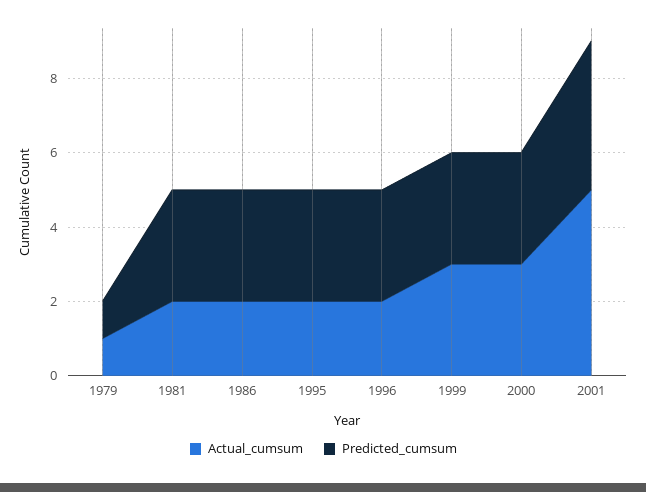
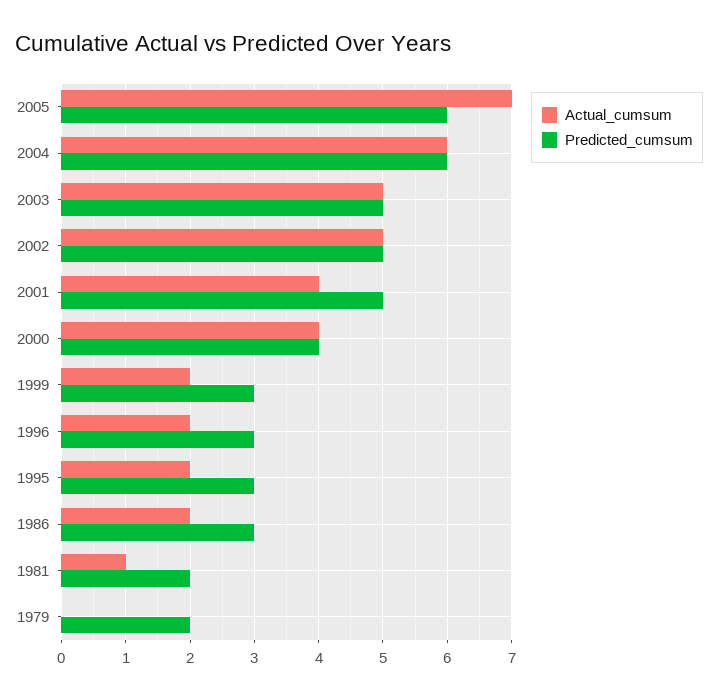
Actual_cumsum, 1979: 1 -> 0
Predicted_cumsum, 1979: 1 -> 2
Actual_cumsum, 1981: 2 -> 1
Predicted_cumsum, 1981: 3 -> 2
Actual_cumsum, 1999: 3 -> 2
Actual_cumsum, 2000: 3 -> 4
Predicted_cumsum, 2000: 3 -> 4
Actual_cumsum, 2001: 5 -> 4
Predicted_cumsum, 2001: 4 -> 5
Actual_cumsum, 2005: none -> 7
Predicted_cumsum, 2005: none -> 6
Actual_cumsum, 2004: none -> 6
Predicted_cumsum, 2004: none -> 6
Actual_cumsum, 2003: none -> 5
Predicted_cumsum, 2003: none -> 5
Actual_cumsum, 2002: none -> 5
Predicted_cumsum, 2002: none -> 5

